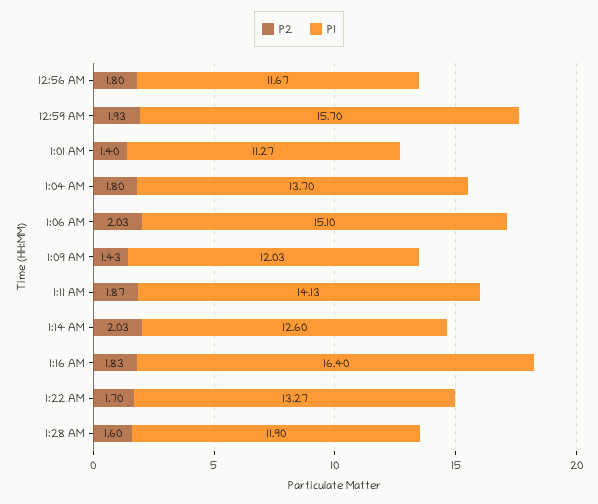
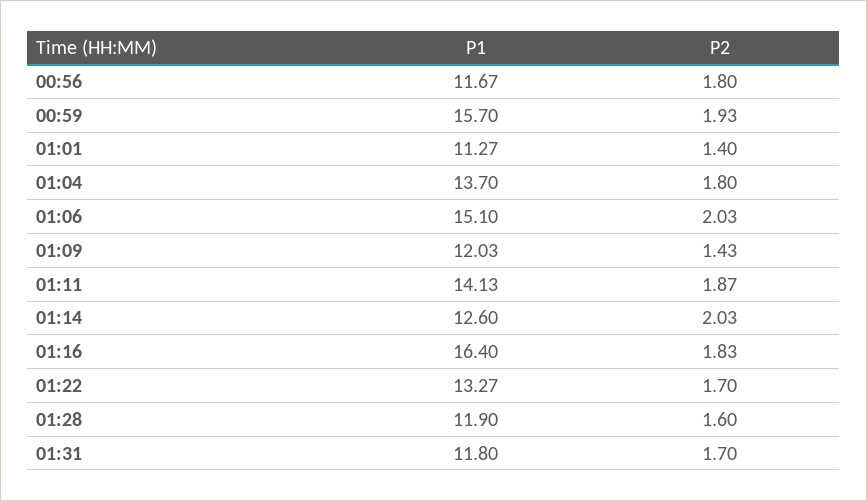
P1, 01:31: none -> 11.8
P2, 01:31: none -> 1.7

